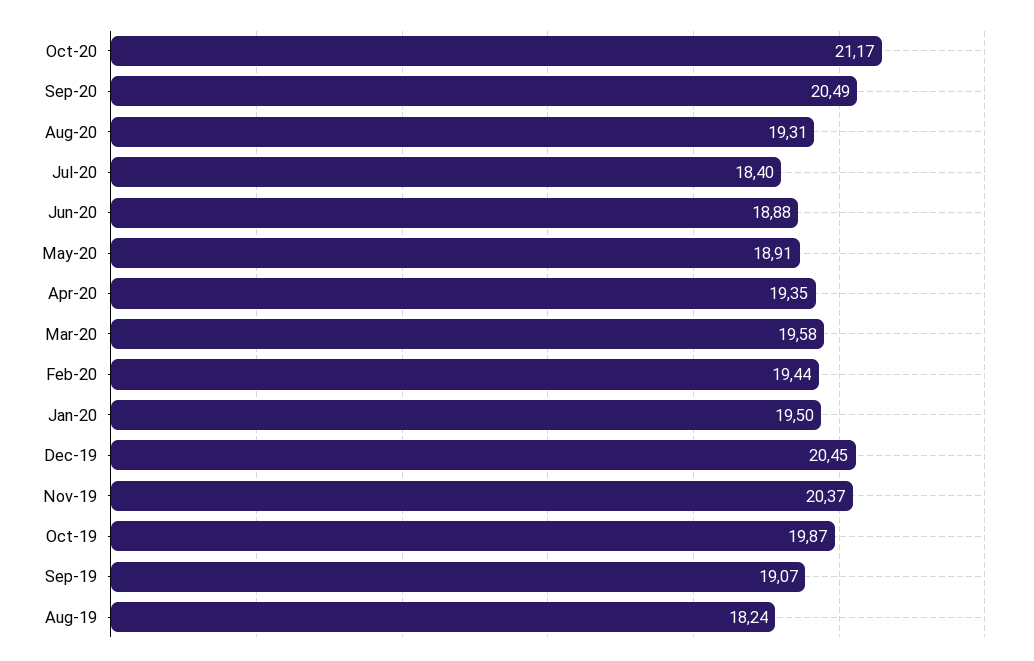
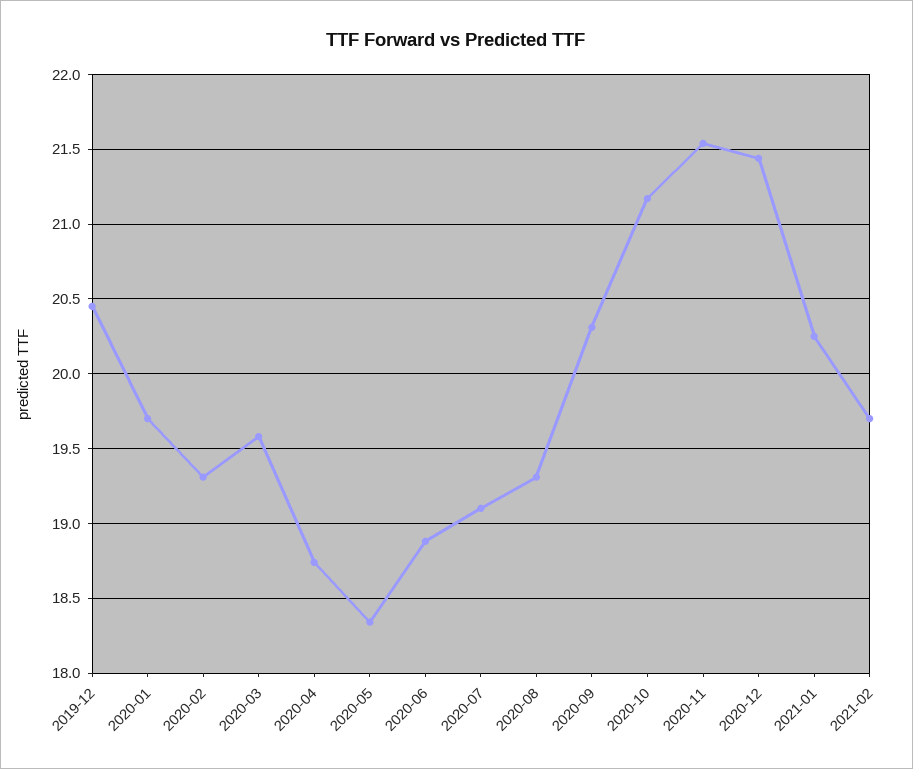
Sep-20: 20.49 -> 20.3
Jul-20: 18.4 -> 19.1
May-20: 18.91 -> 18.35
Apr-20: 19.35 -> 18.75
Feb-20: 19.44 -> 19.3
Jan-20: 19.5 -> 19.7
Nov-19: 20.37 -> none
Oct-19: 19.87 -> none
Sep-19: 19.07 -> none
Aug-19: 18.24 -> none
2020-11: none -> 21.55
2020-12: none -> 21.45
2021-01: none -> 20.25
2021-02: none -> 19.7

